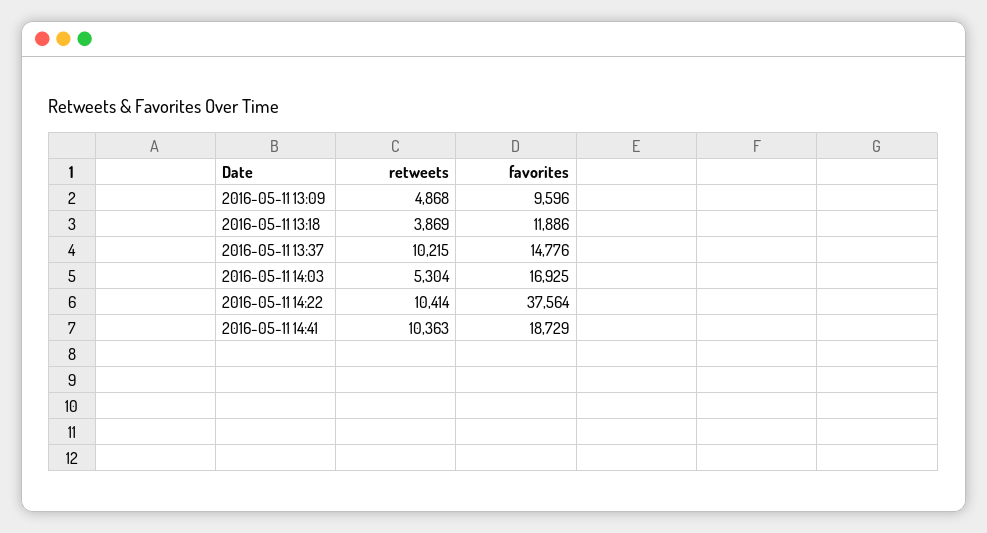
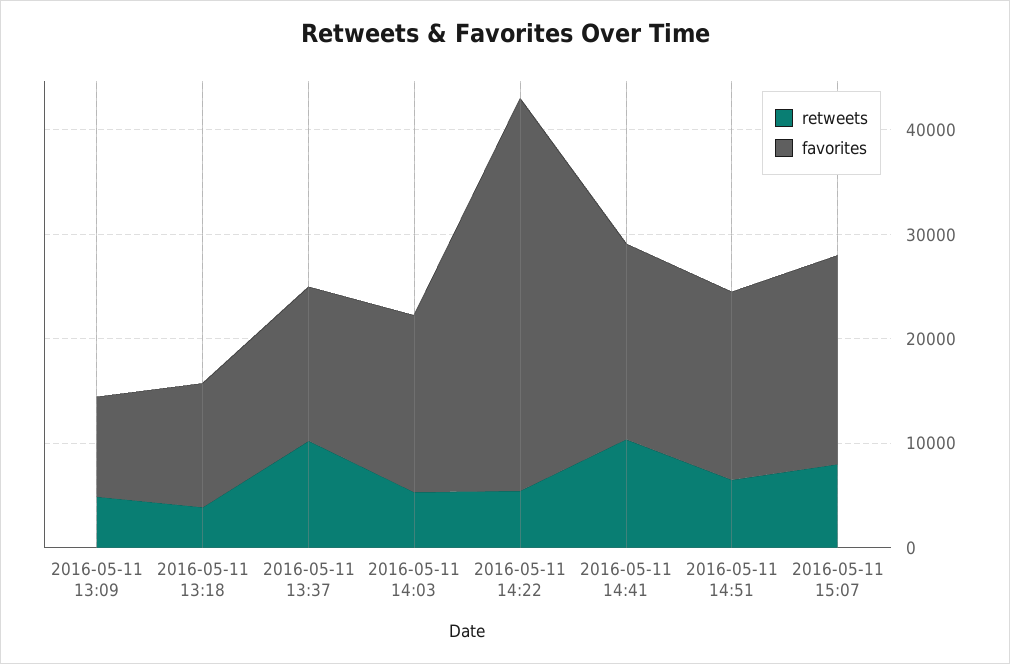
retweets, 2016-05-11 14:22: 10414 -> 6000
retweets, 2016-05-11 14:51: none -> 6000
favorites, 2016-05-11 14:51: none -> 18000
retweets, 2016-05-11 15:07: none -> 8000
favorites, 2016-05-11 15:07: none -> 20000

